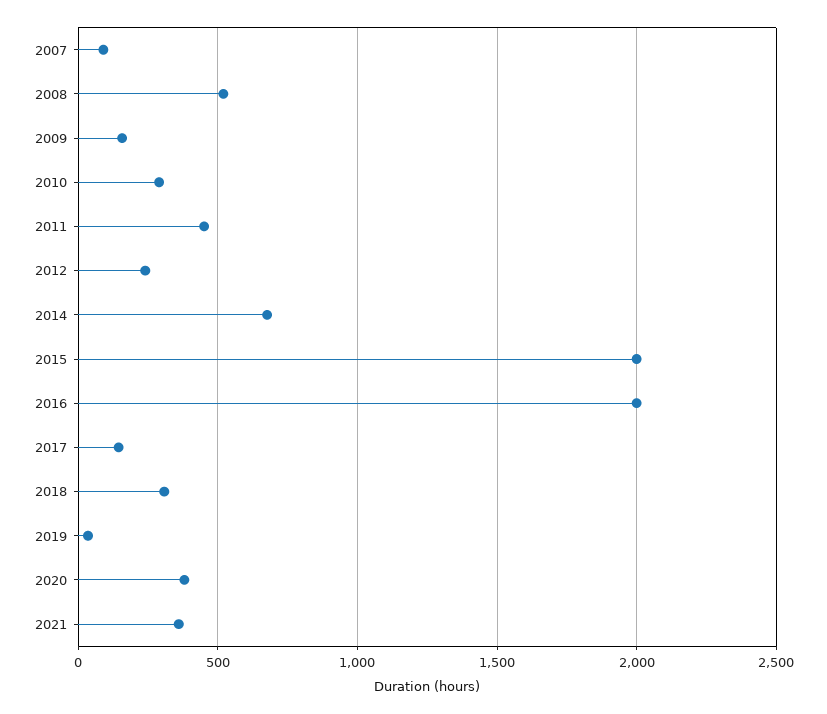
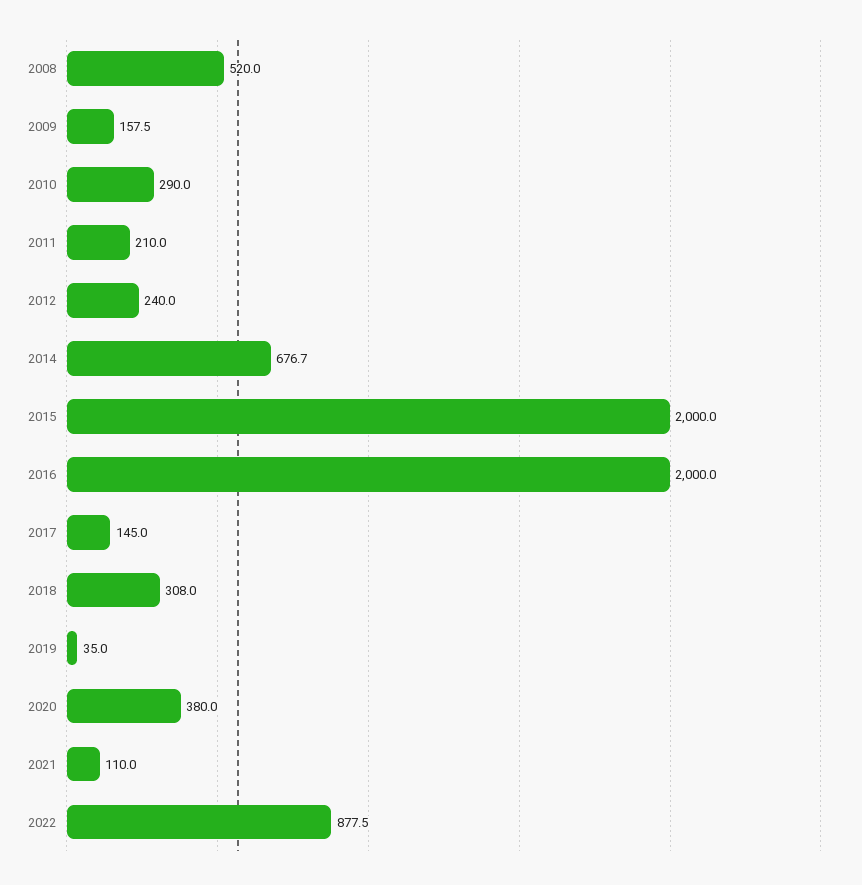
2007: 100 -> none
2011: 450 -> 210
2021: 350 -> 110
2022: none -> 877.5

